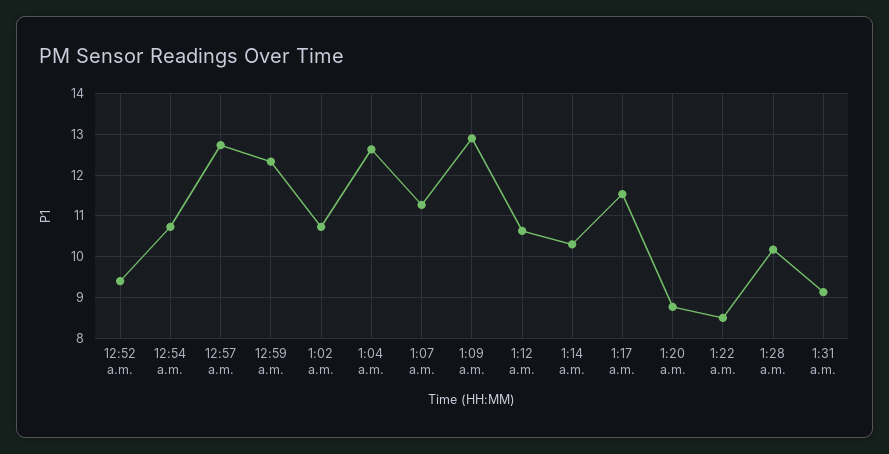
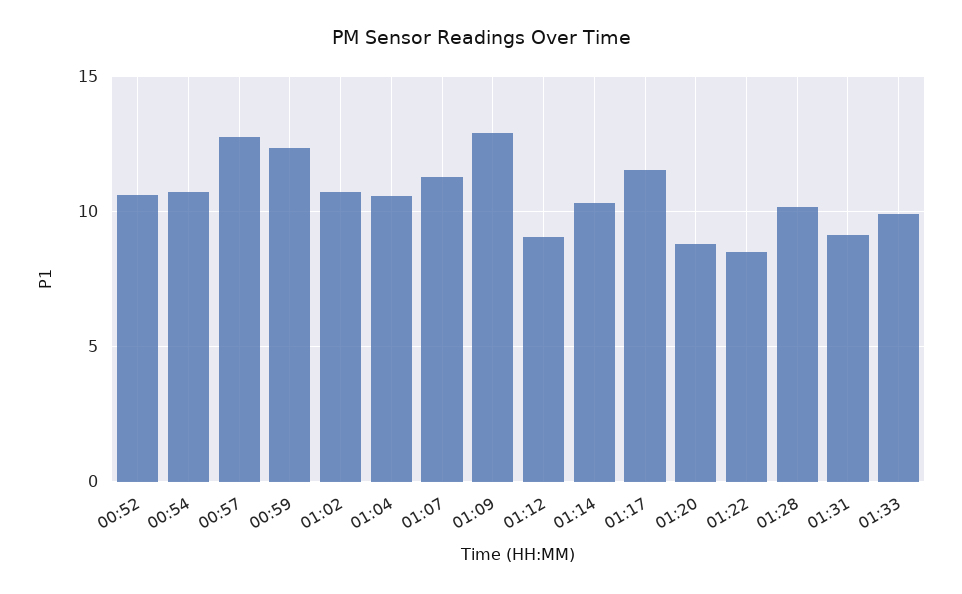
12:52 a.m.: 9.4 -> 10.5
1:04 a.m.: 12.6 -> 10.5
1:12 a.m.: 10.6 -> 9
01:33: none -> 10

